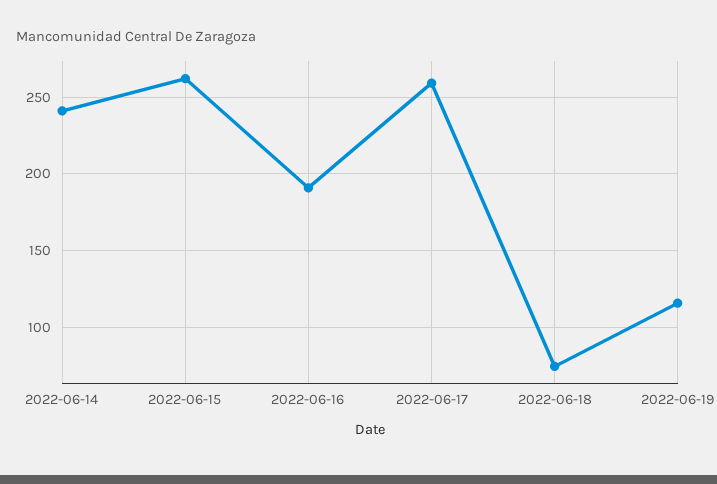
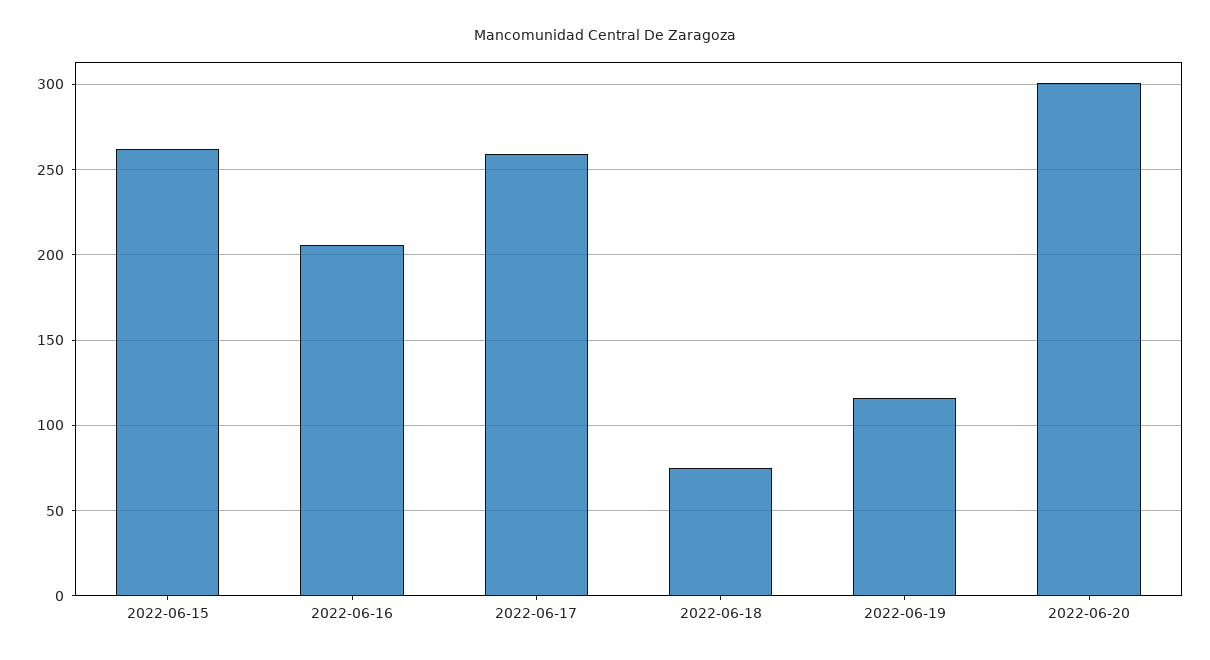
2022-06-14: 240 -> none
2022-06-16: 190 -> 205
2022-06-20: none -> 300

